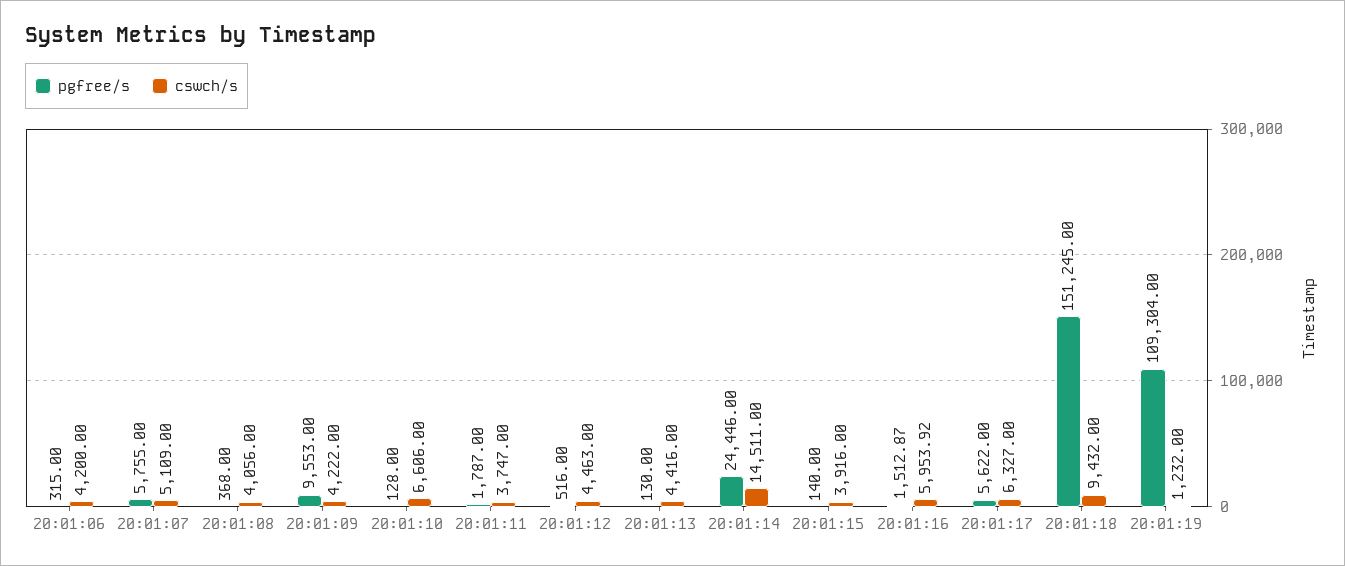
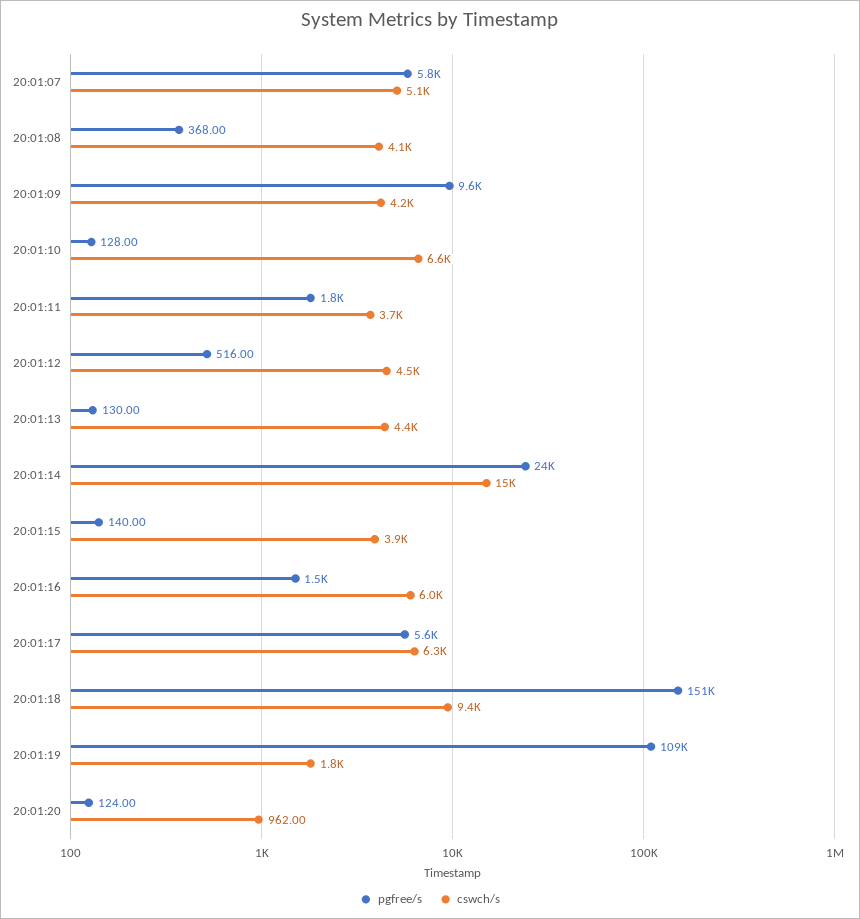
pgfree/s, 20:01:06: 315 -> none
cswch/s, 20:01:06: 4200 -> none
cswch/s, 20:01:19: 1232 -> 1800
pgfree/s, 20:01:20: none -> 124
cswch/s, 20:01:20: none -> 962

